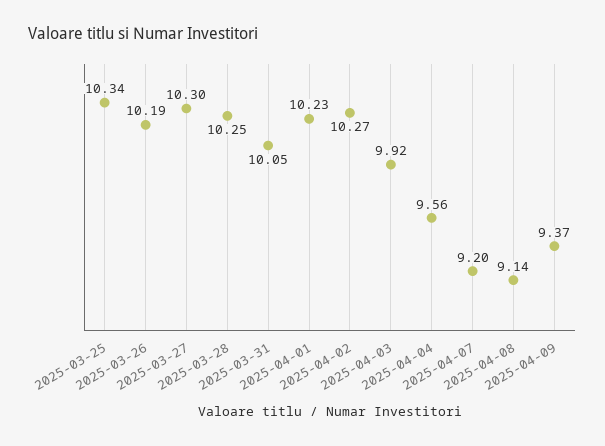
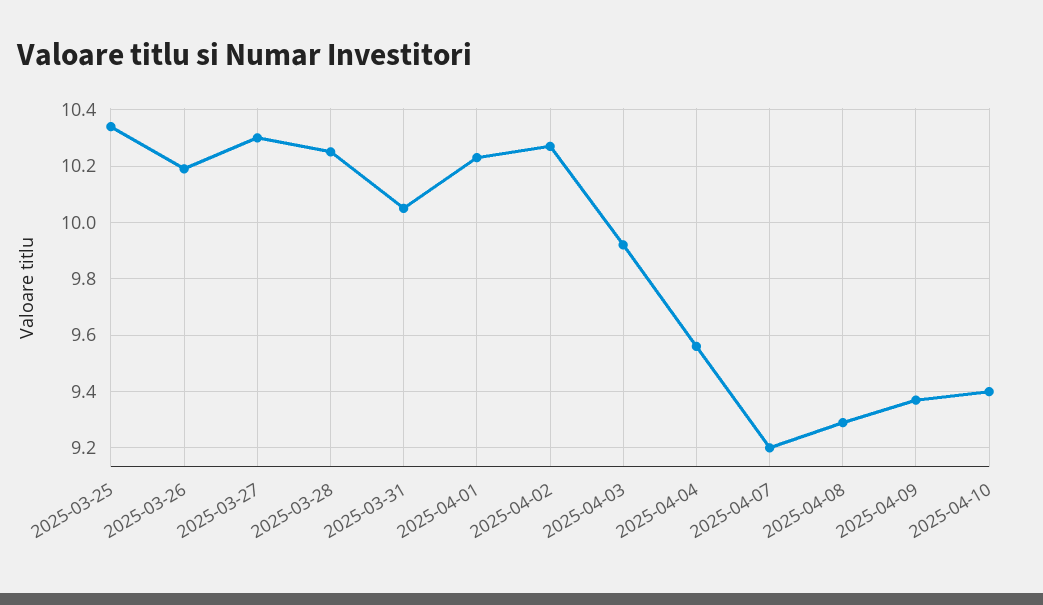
2025-04-08: 9.14 -> 9.3
2025-04-10: none -> 9.4

